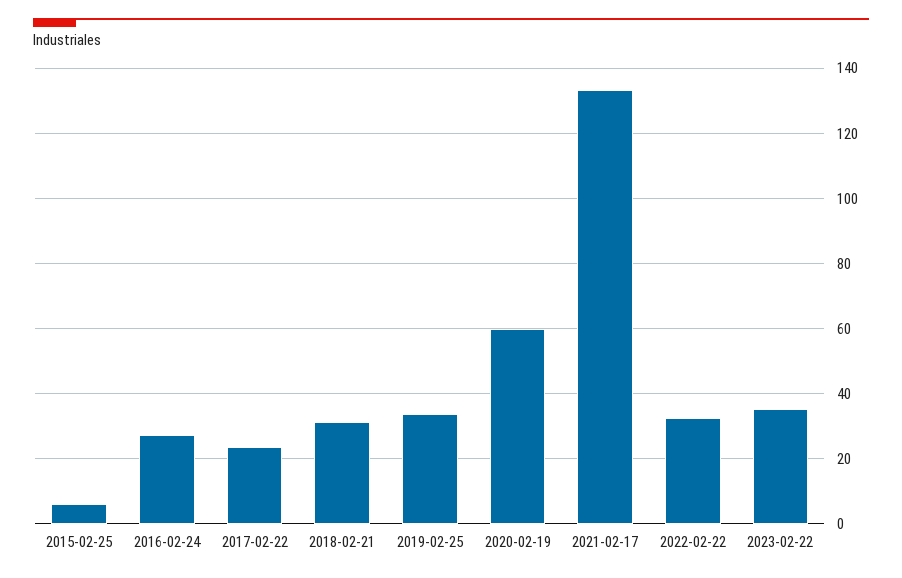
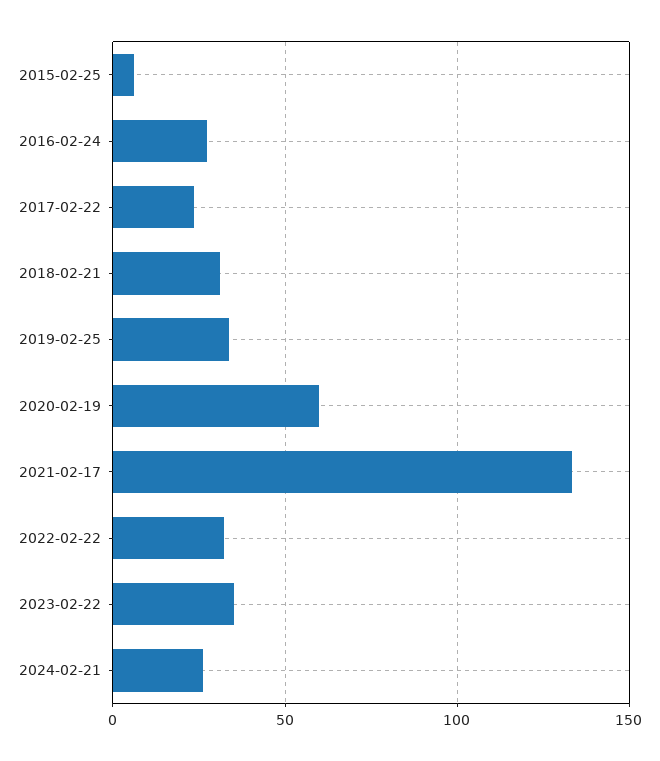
2024-02-21: none -> 25

